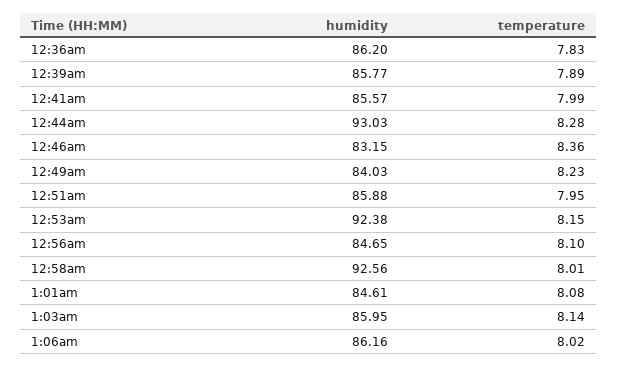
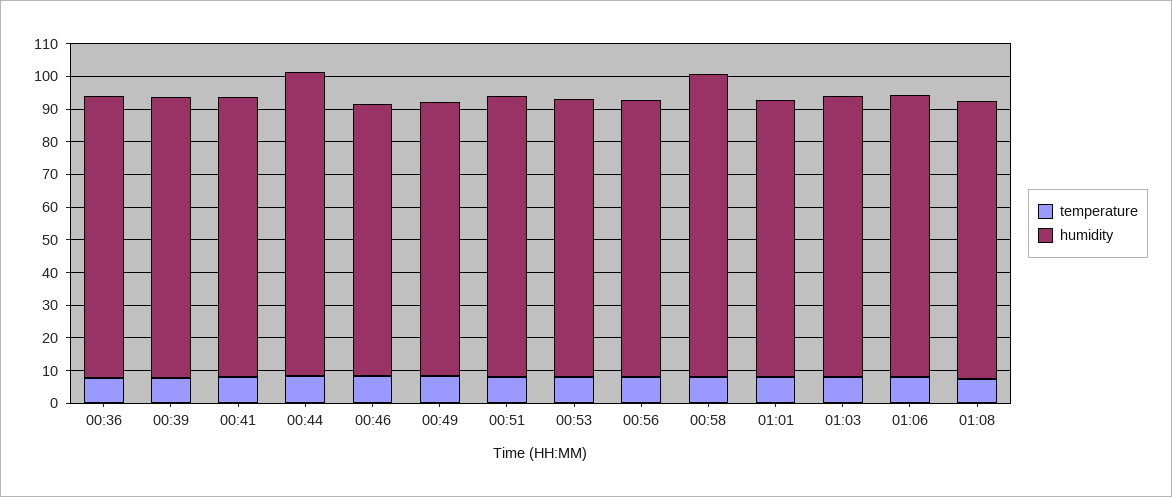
humidity, 12:53am: 92.38 -> 85
temperature, 01:08: none -> 7.5
humidity, 01:08: none -> 85

